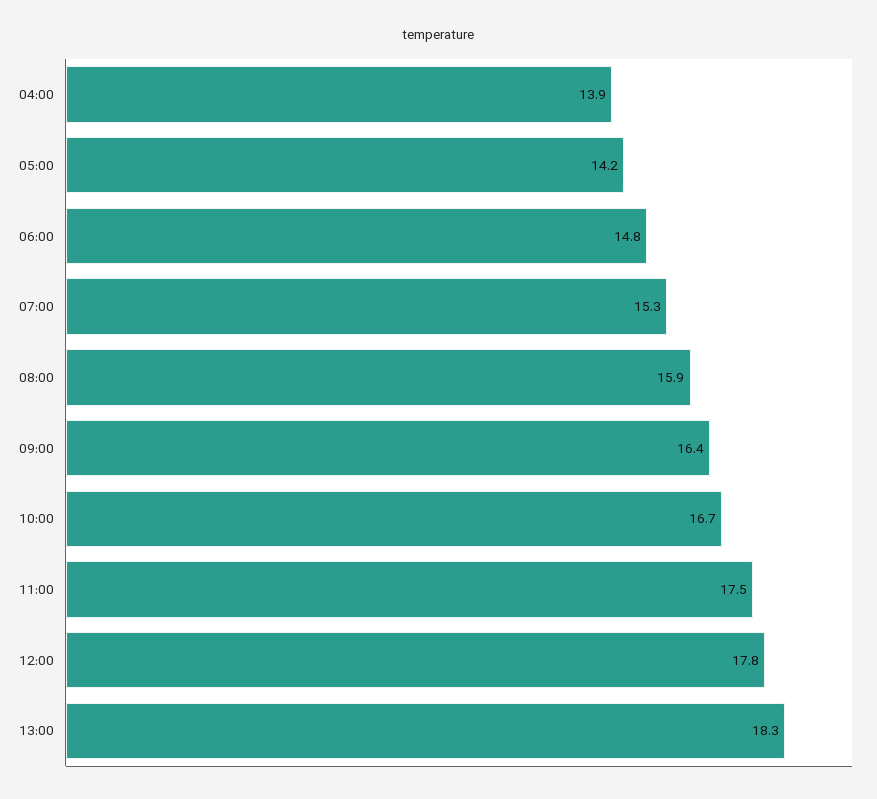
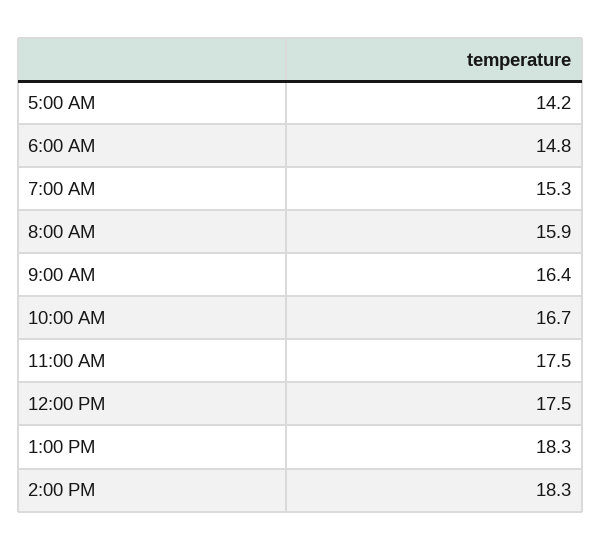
04:00: 13.9 -> none
12:00: 17.8 -> 17.5
2:00 PM: none -> 18.3

